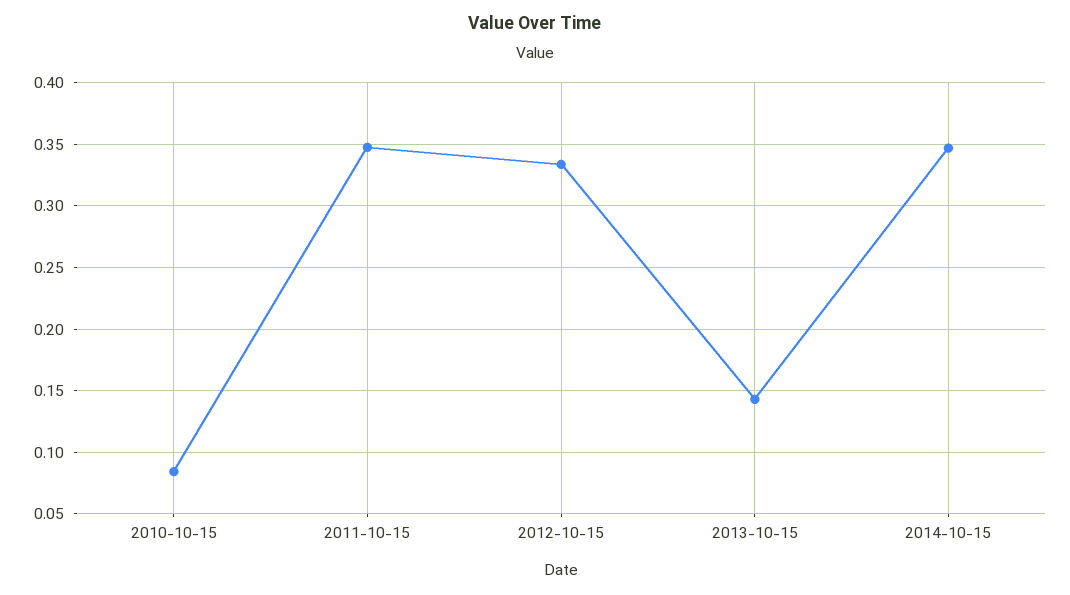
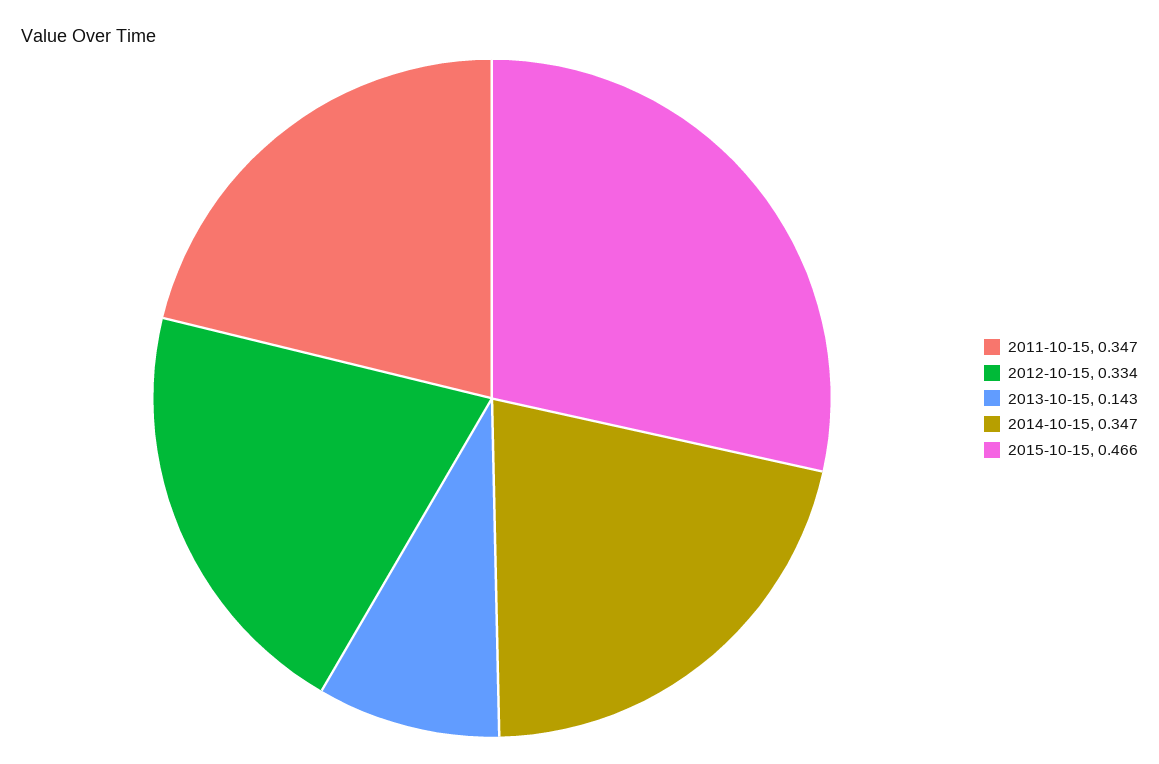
2010-10-15: 0.085 -> none
2015-10-15: none -> 0.466

